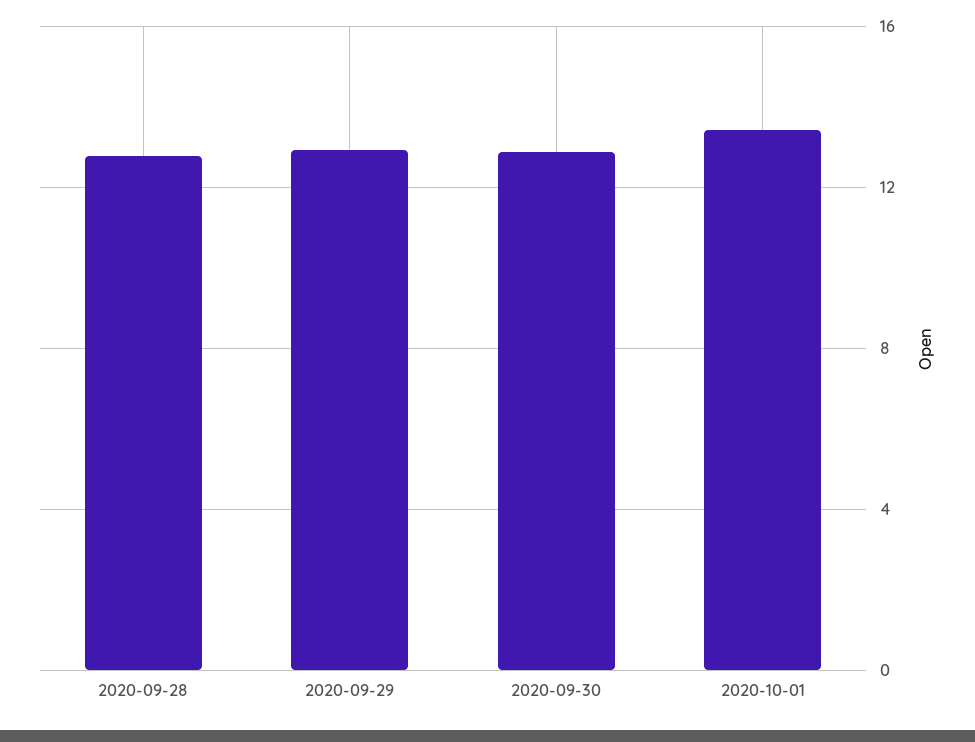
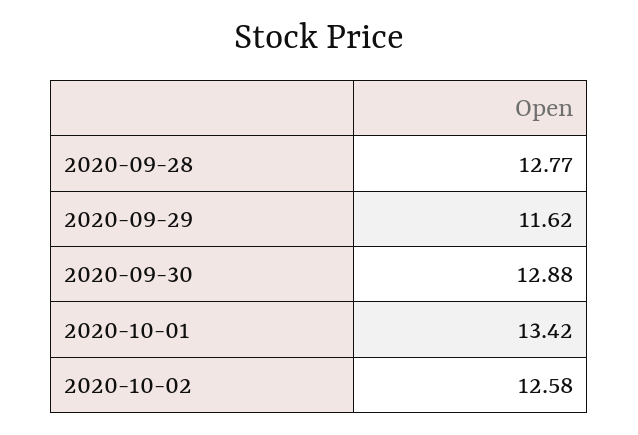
2020-09-29: 13 -> 11.62
2020-10-02: none -> 12.58

